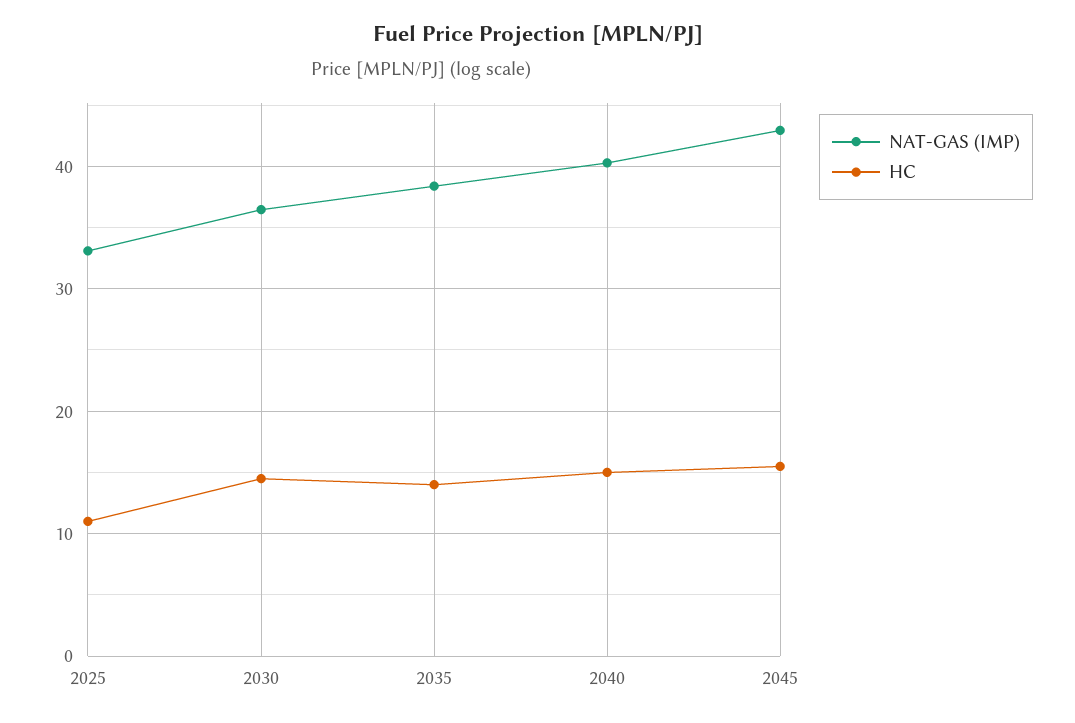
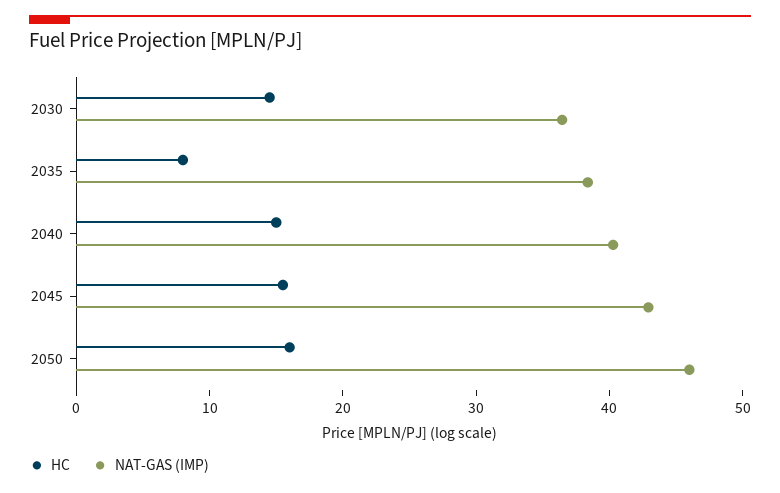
NAT-GAS (IMP), 2025: 33 -> none
HC, 2025: 11 -> none
HC, 2035: 14 -> 8
HC, 2050: none -> 16
NAT-GAS (IMP), 2050: none -> 46

